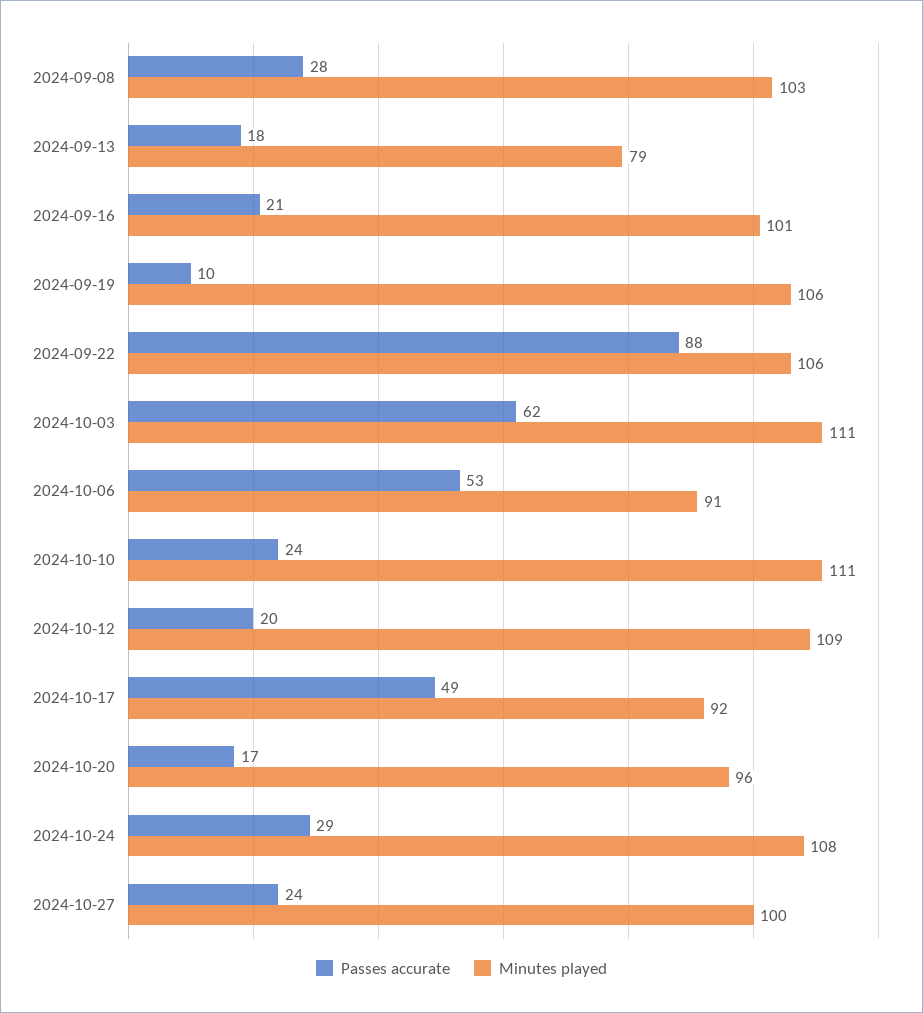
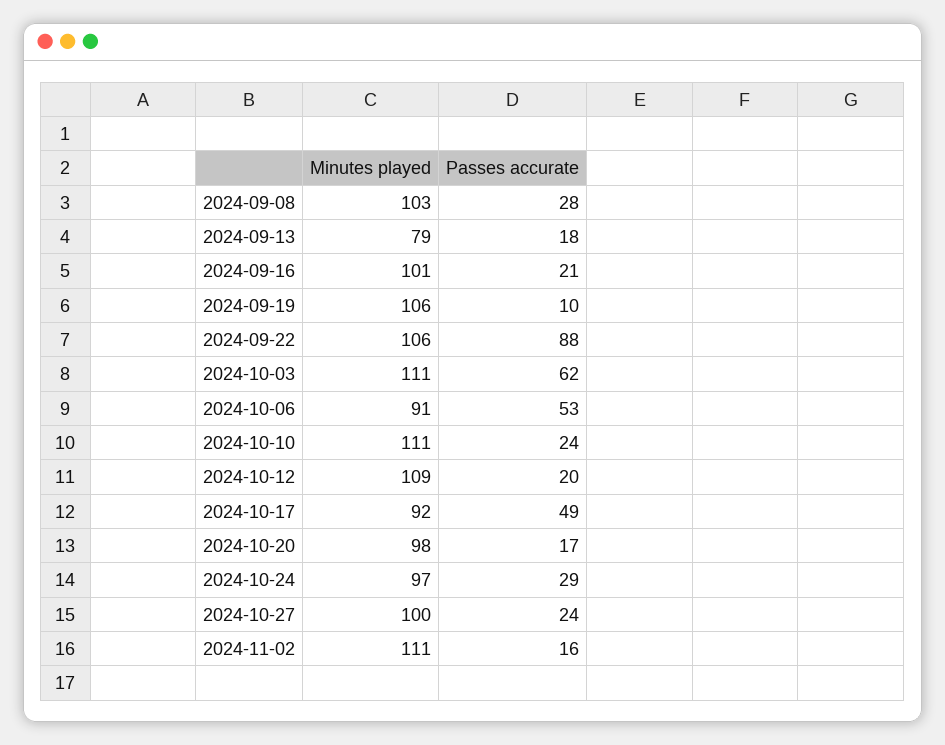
Minutes played, 2024-10-20: 96 -> 98
Minutes played, 2024-10-24: 108 -> 97
Minutes played, 2024-11-02: none -> 111
Passes accurate, 2024-11-02: none -> 16

